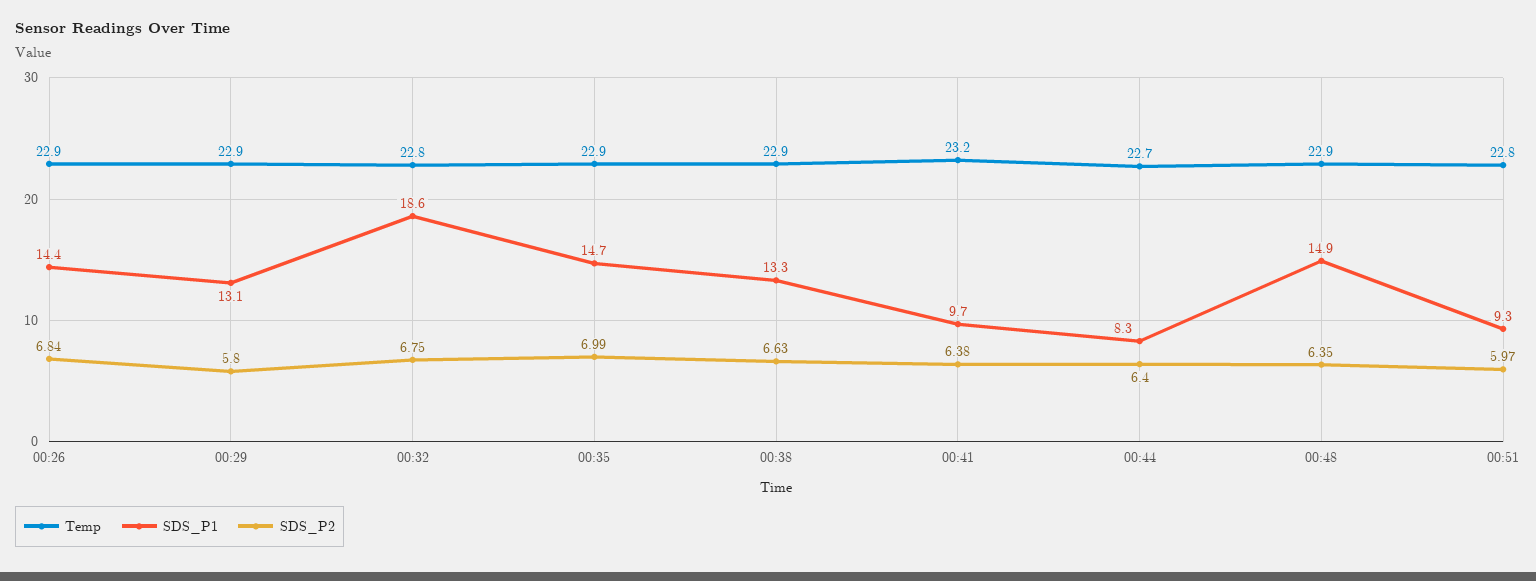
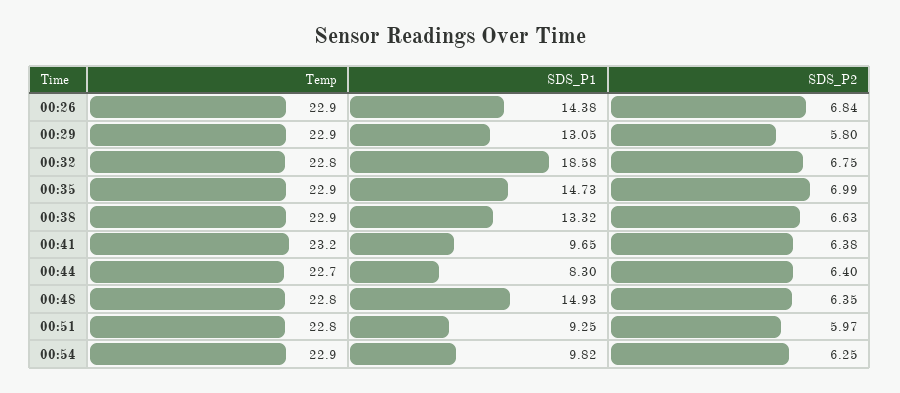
Temp, 00:48: 22.9 -> 22.8
Temp, 00:54: none -> 22.9
SDS_P1, 00:54: none -> 9.82
SDS_P2, 00:54: none -> 6.25

